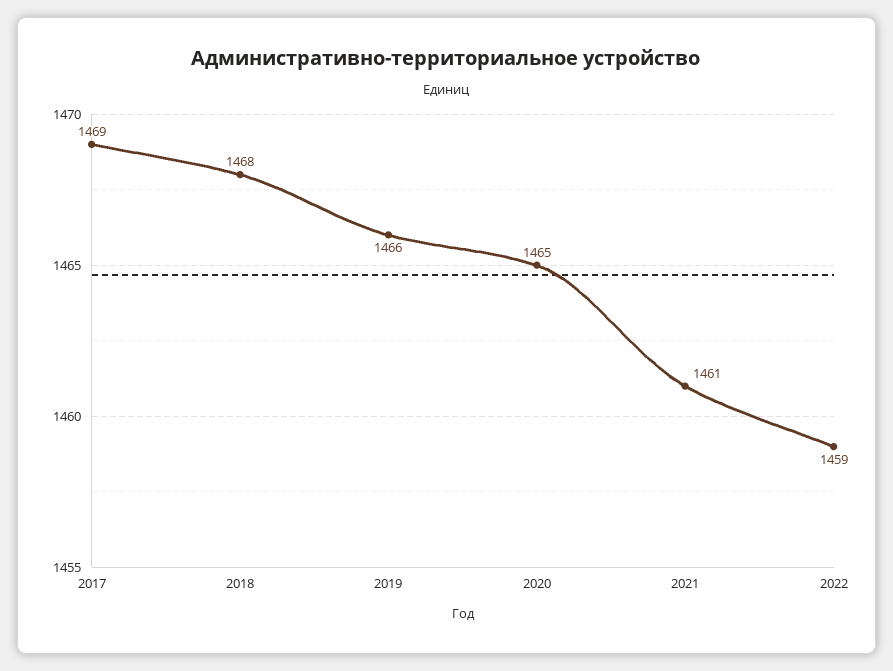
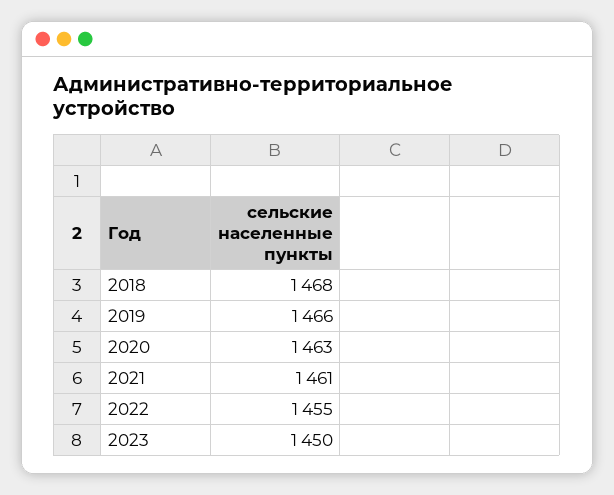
2017: 1469 -> none
2020: 1465 -> 1463
2022: 1459 -> 1455
2023: none -> 1450

